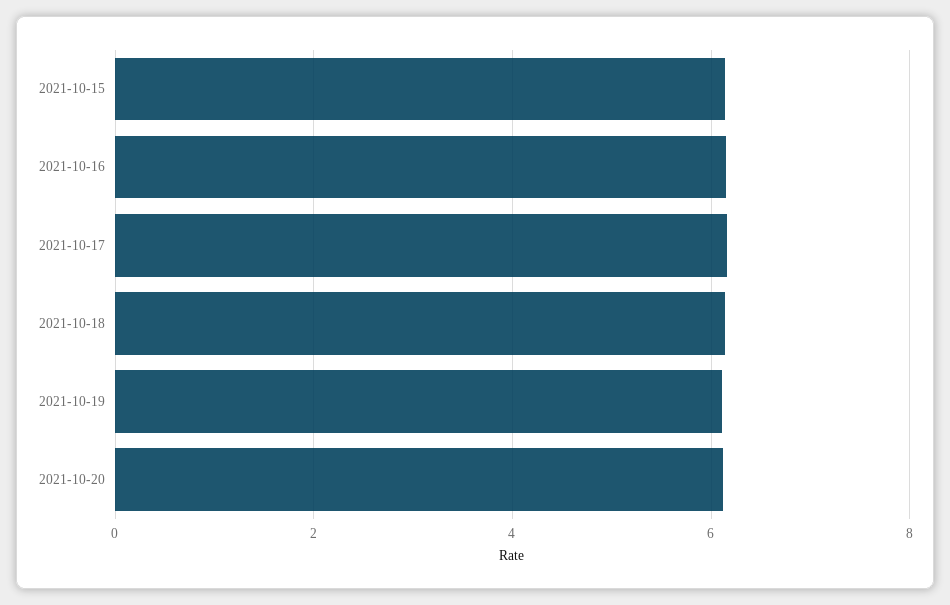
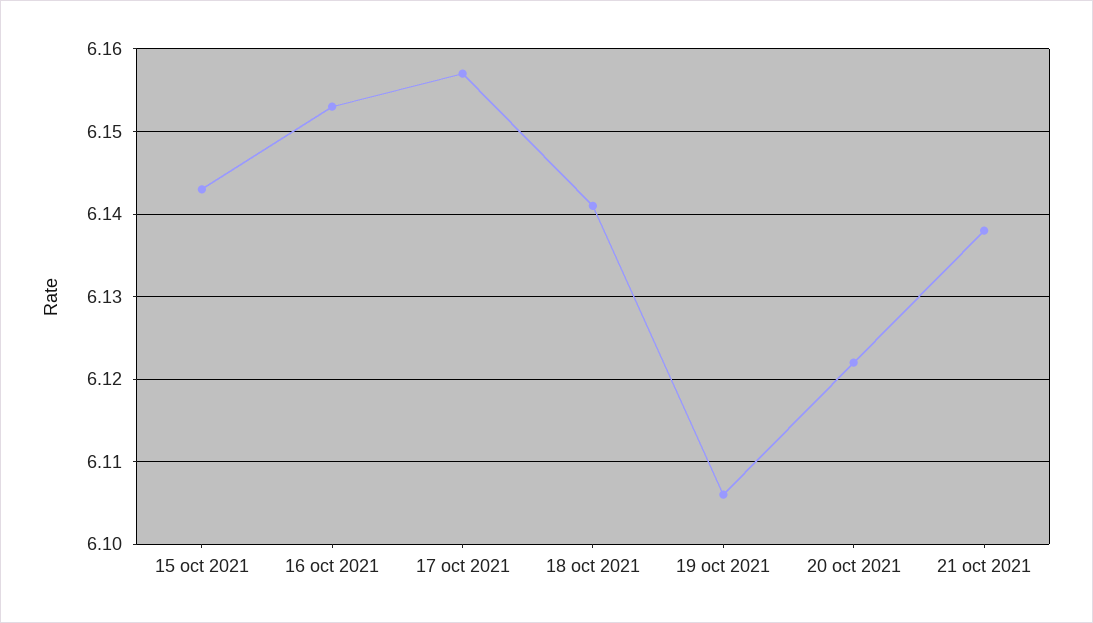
21 oct 2021: none -> 6.138

